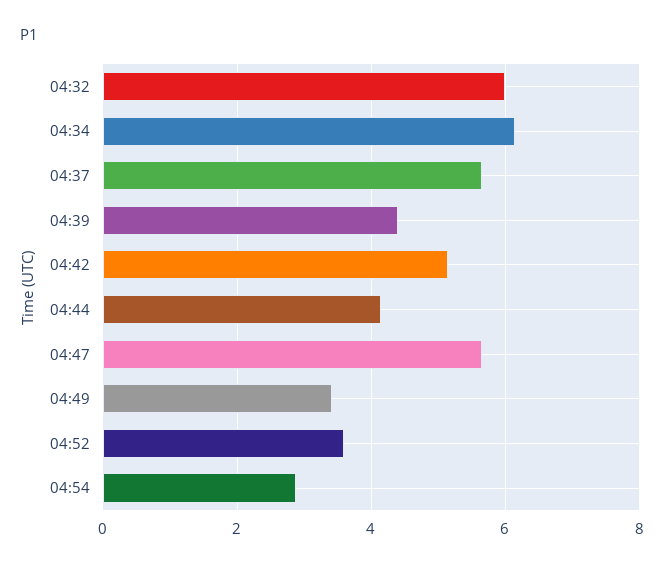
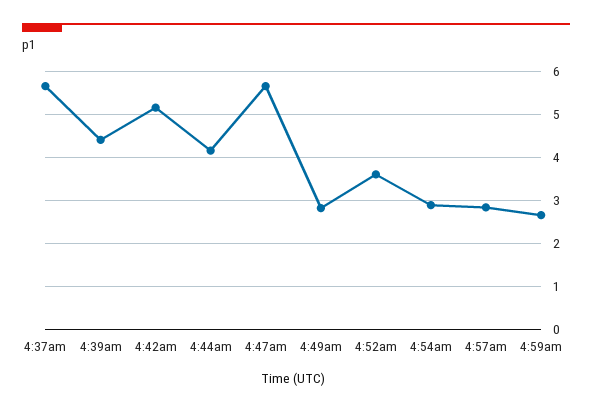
04:32: 6 -> none
04:34: 6.2 -> none
04:49: 3.4 -> 2.8
4:57am: none -> 2.8
4:59am: none -> 2.6

